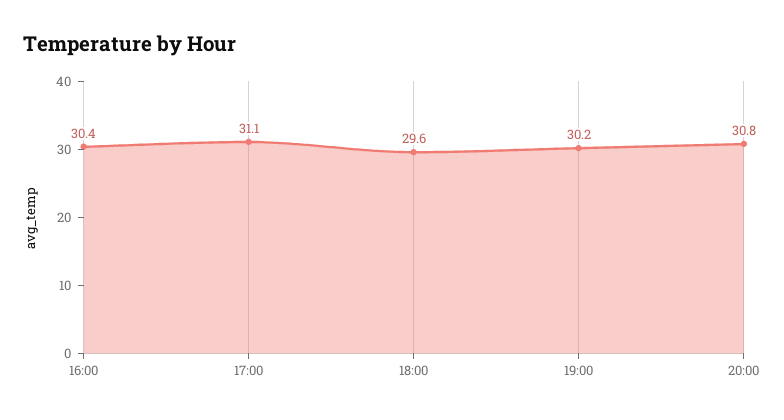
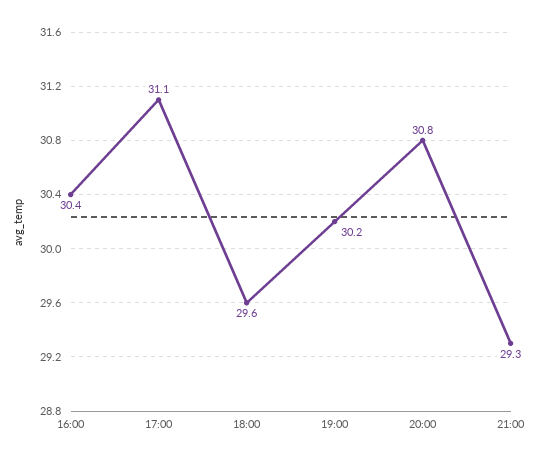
21:00: none -> 29.3

